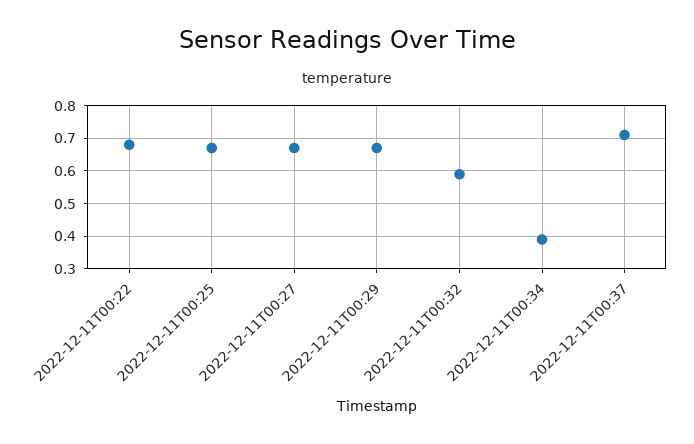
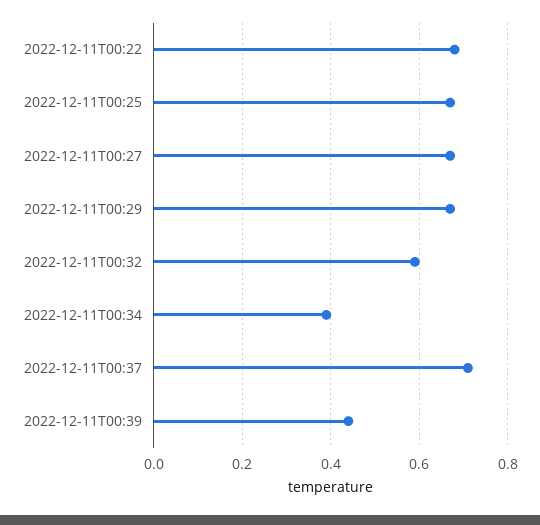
2022-12-11T00:39: none -> 0.45

